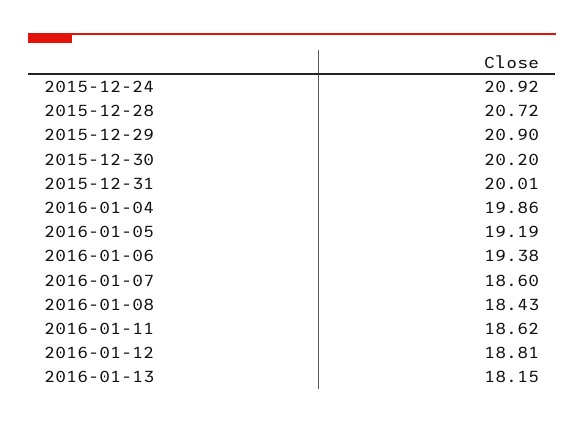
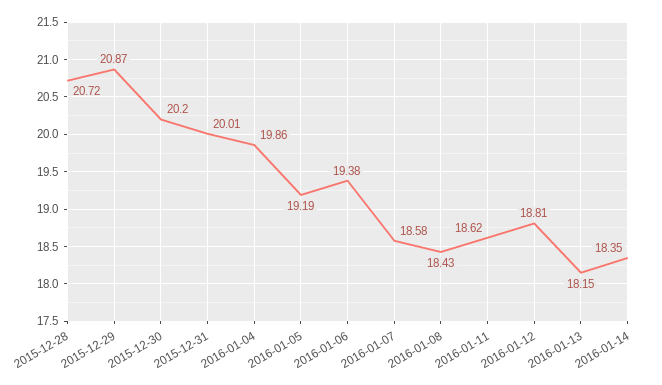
2015-12-24: 20.92 -> none
2015-12-29: 20.9 -> 20.87
2016-01-07: 18.6 -> 18.58
2016-01-14: none -> 18.35

